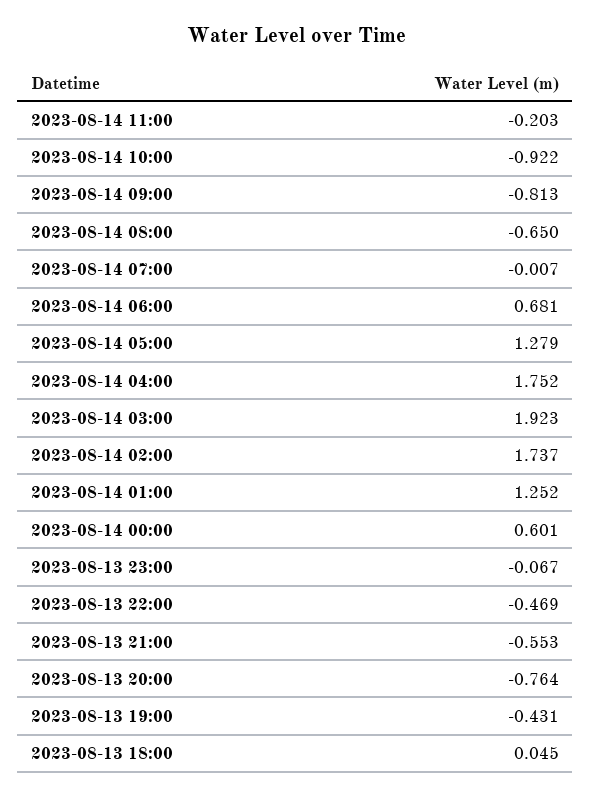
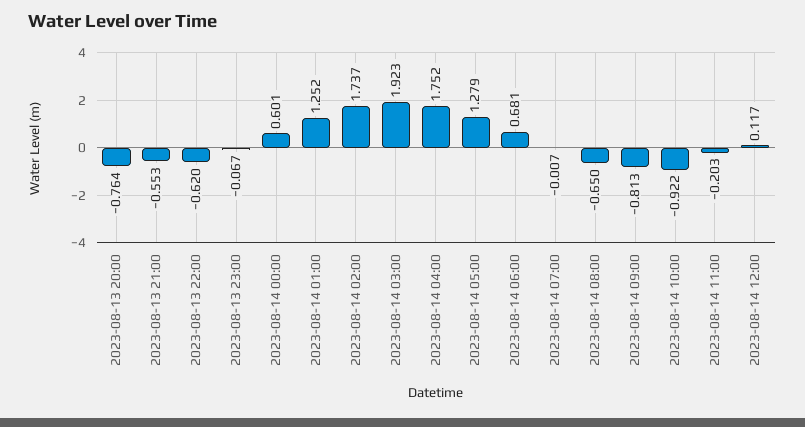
2023-08-13 22:00: -0.469 -> -0.62
2023-08-13 19:00: -0.431 -> none
2023-08-13 18:00: 0.045 -> none
2023-08-14 12:00: none -> 0.117

